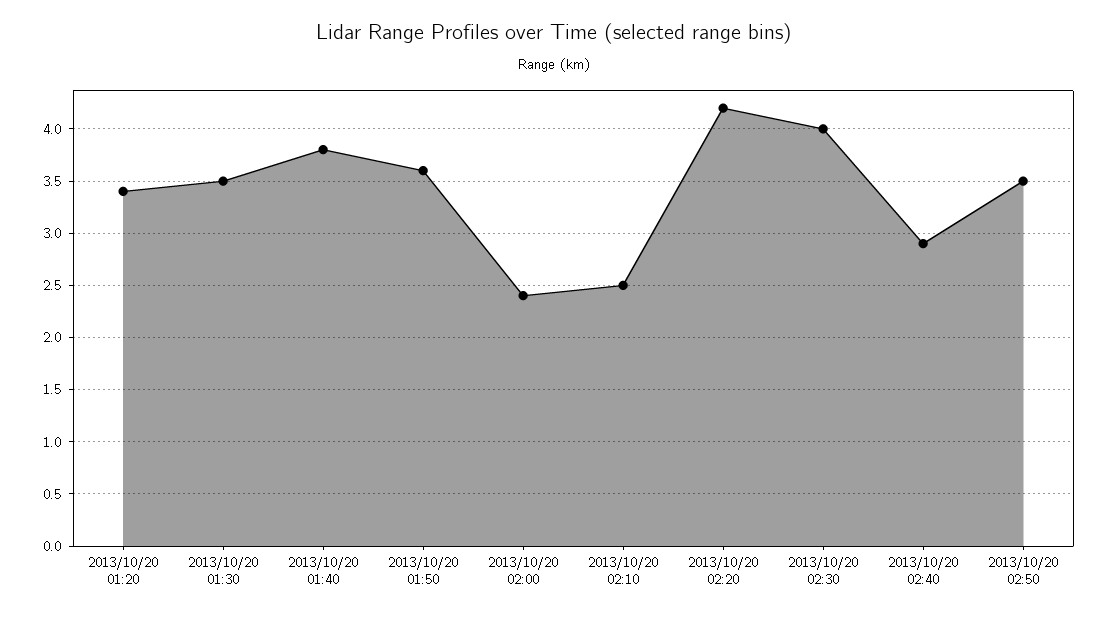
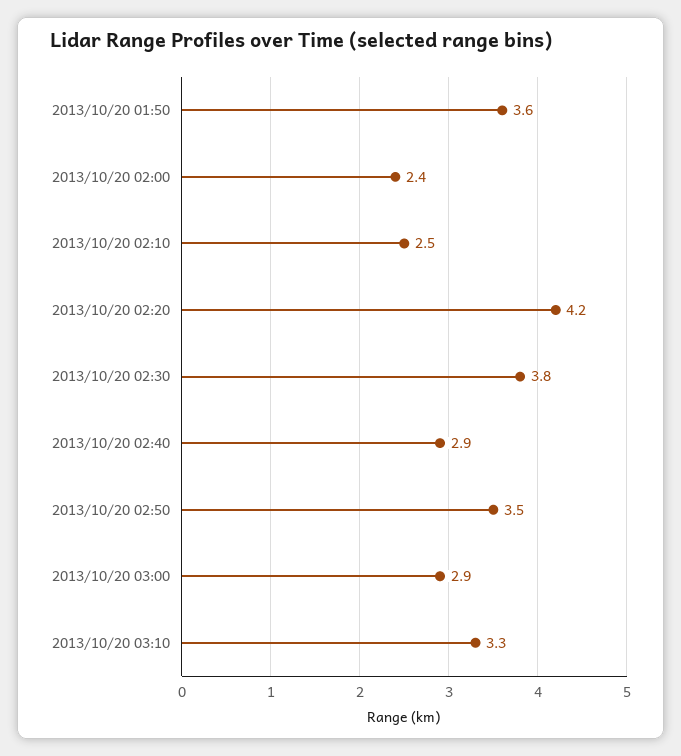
2013/10/20 01:20: 3.4 -> none
2013/10/20 01:30: 3.5 -> none
2013/10/20 01:40: 3.8 -> none
2013/10/20 02:30: 4 -> 3.8
2013/10/20 03:00: none -> 2.9
2013/10/20 03:10: none -> 3.3

